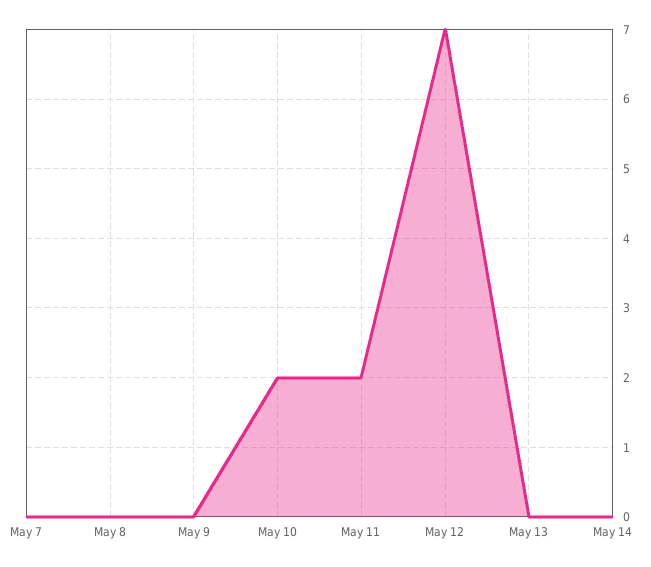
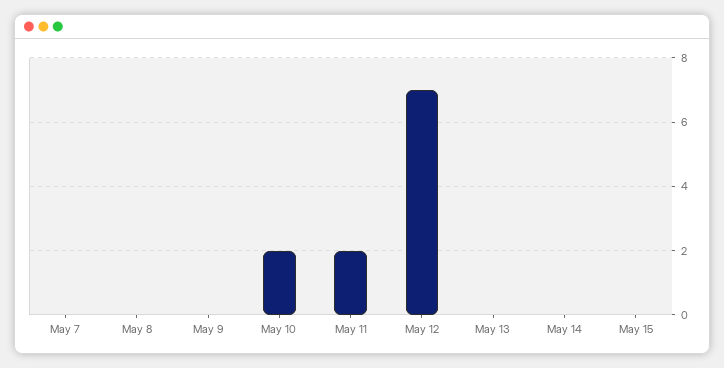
May 15: none -> 0

